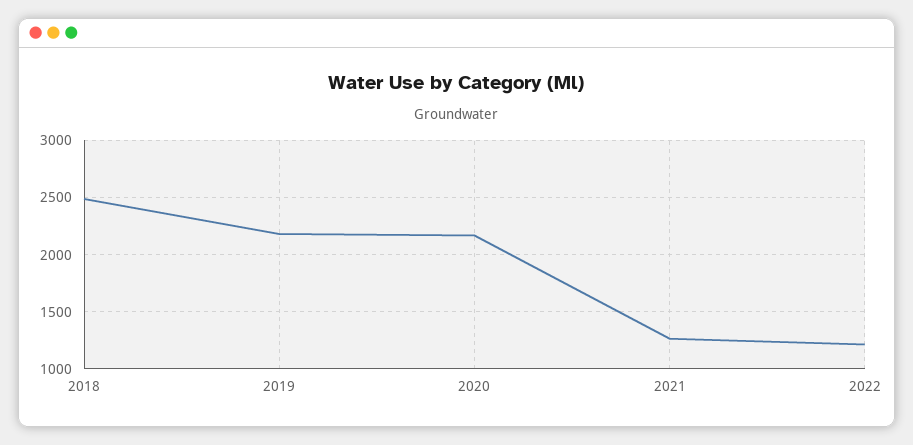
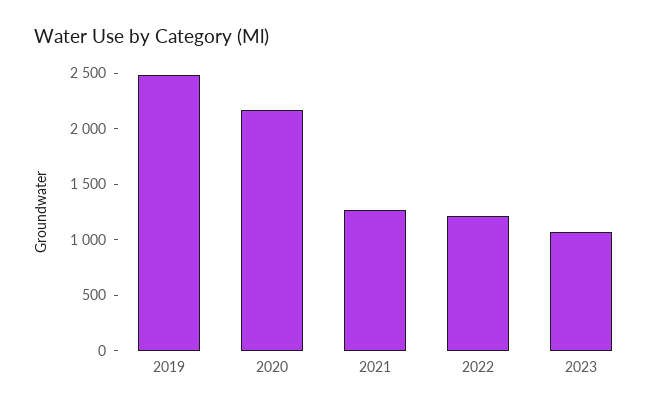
2018: 2500 -> none
2019: 2200 -> 2500
2023: none -> 1100

